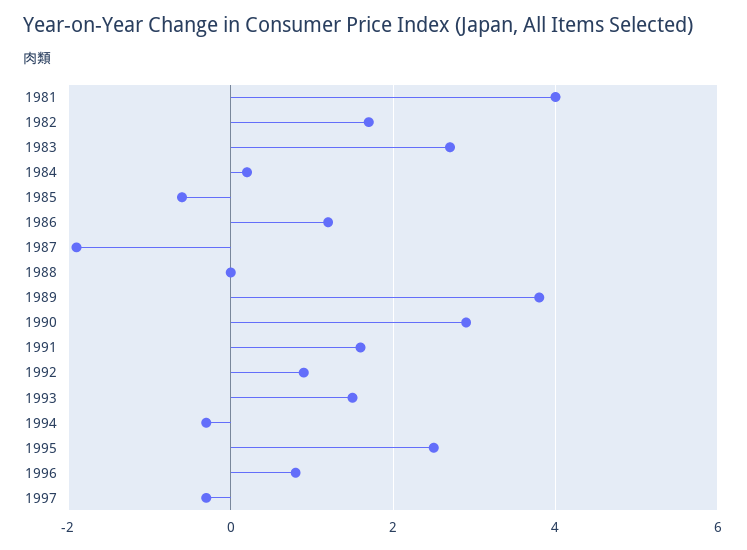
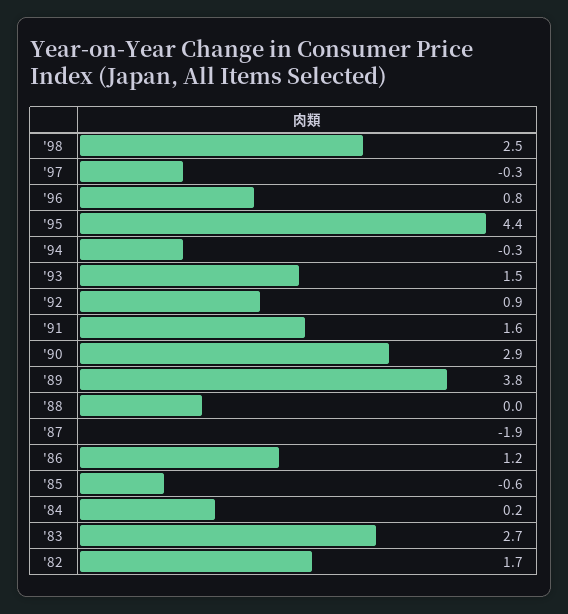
1981: 4 -> none
1995: 2.5 -> 4.4
'98: none -> 2.5

